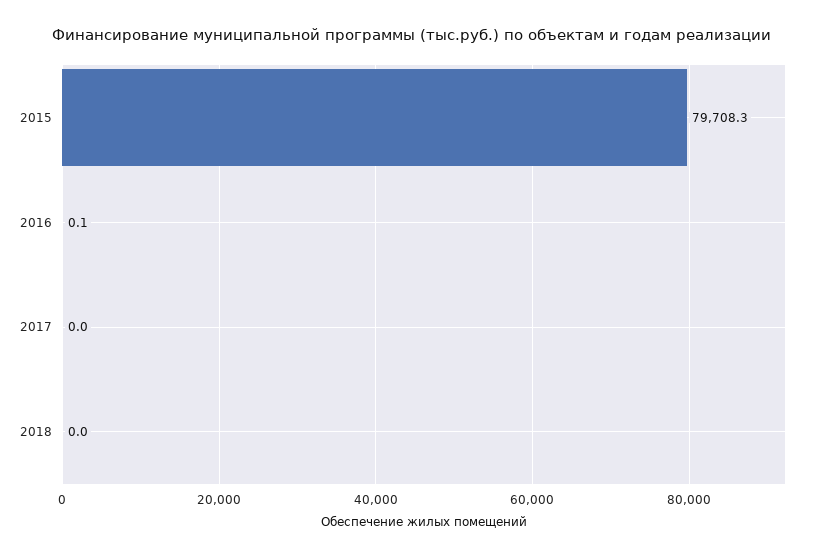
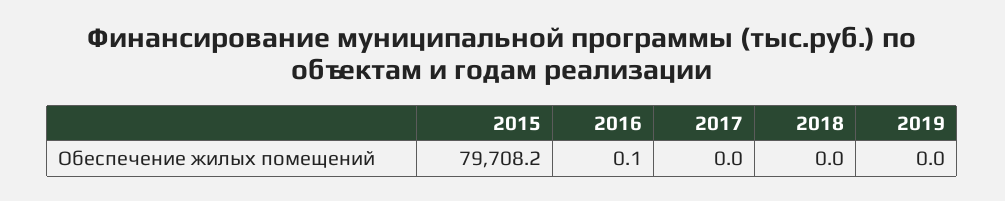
2015: 79708.3 -> 79708.2
2019: none -> 0

